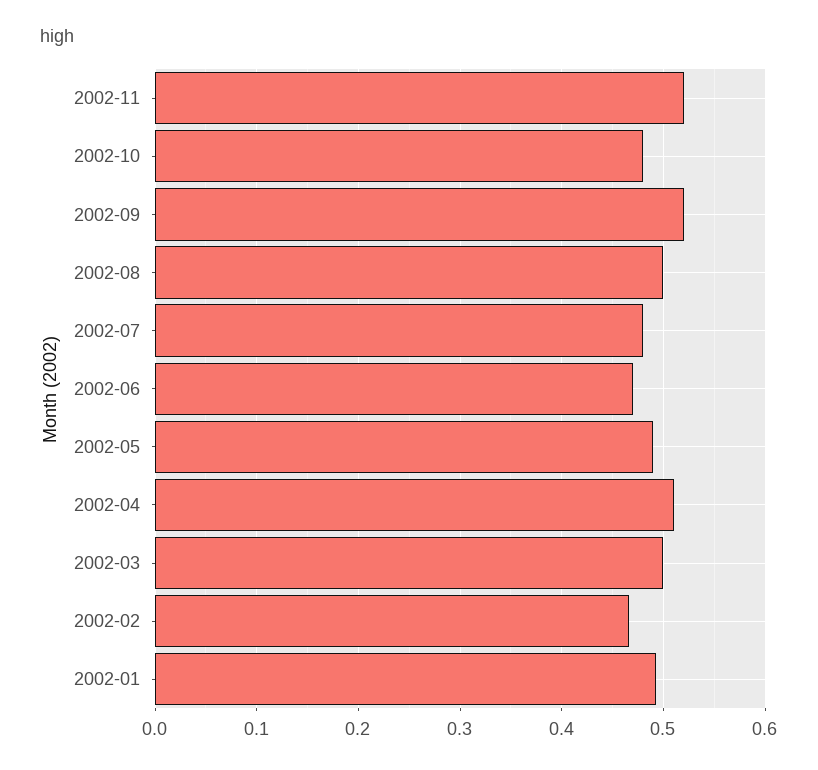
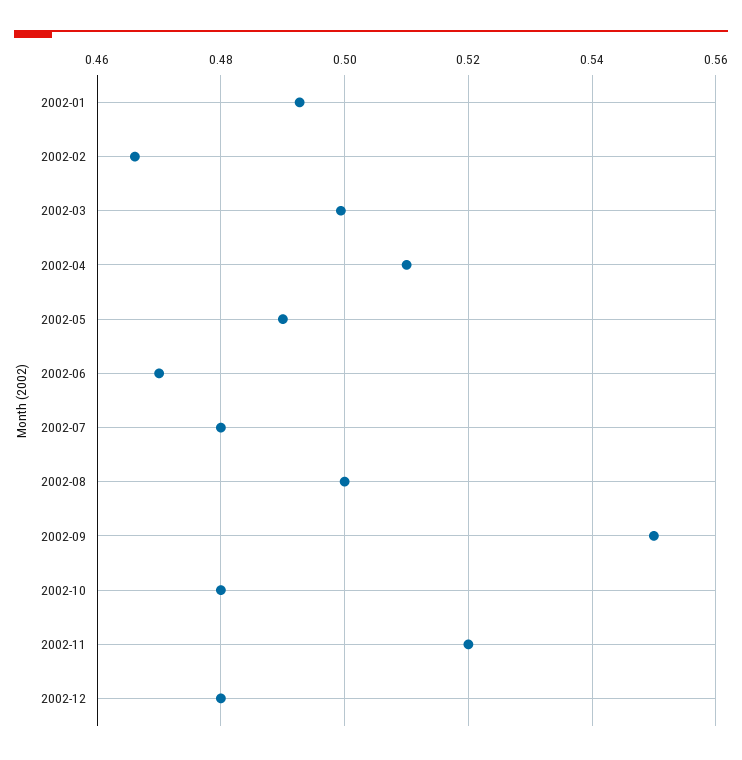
2002-09: 0.52 -> 0.55
2002-12: none -> 0.48

